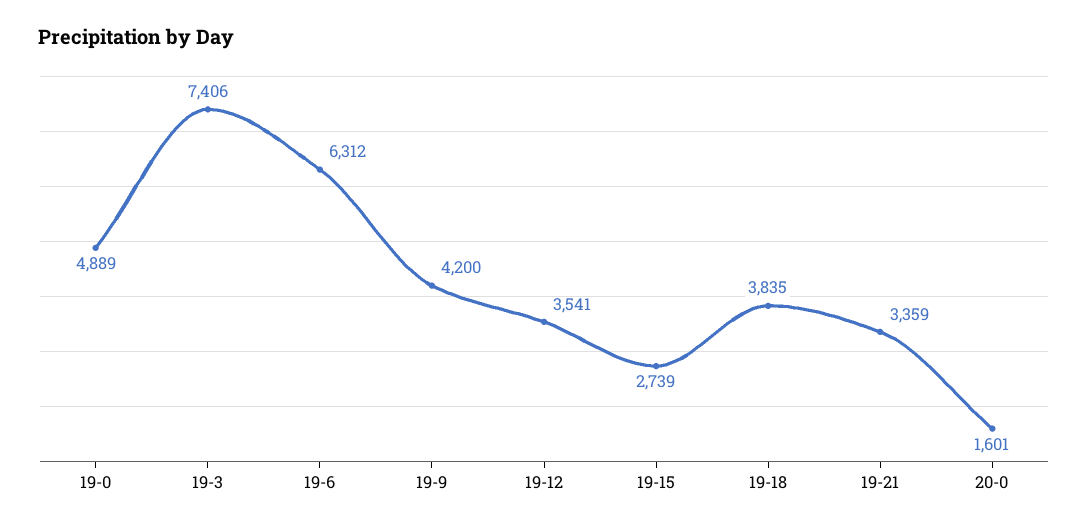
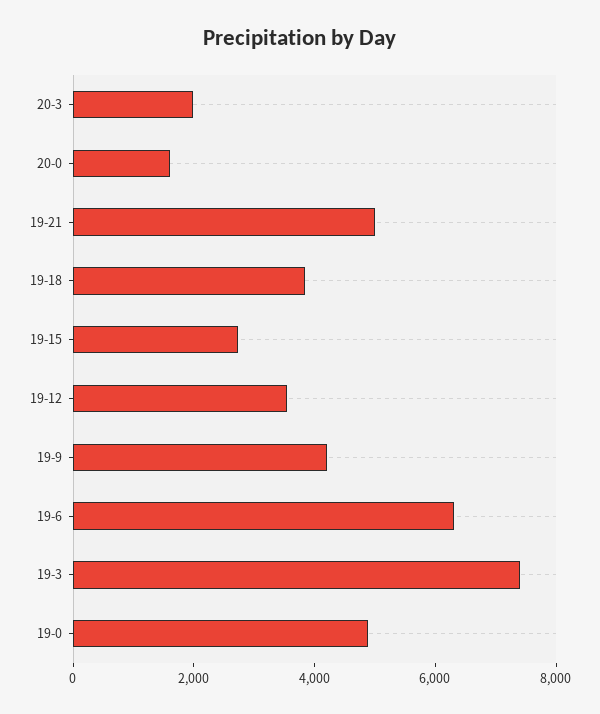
19-21: 3359 -> 5000
20-3: none -> 2000

